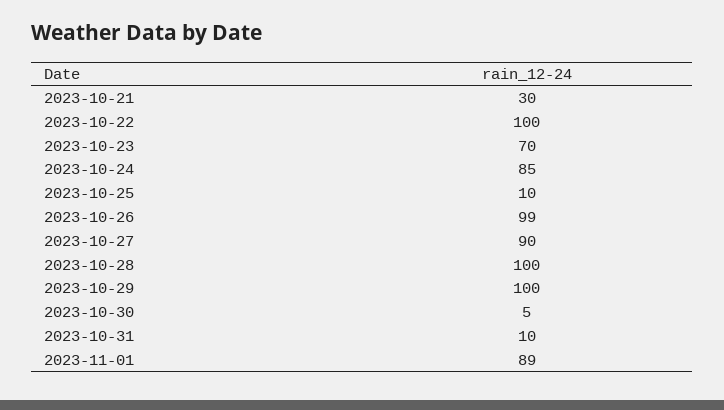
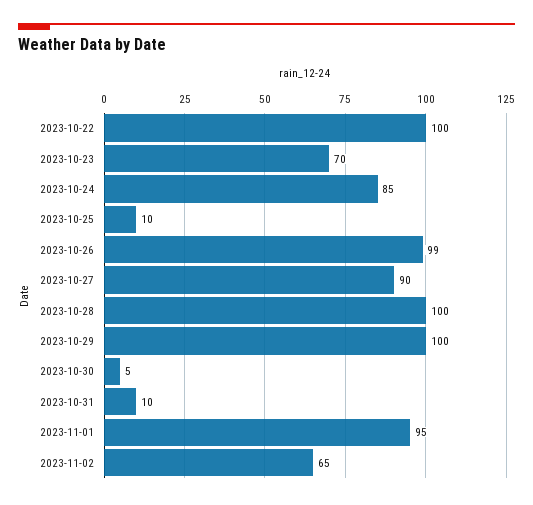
2023-10-21: 30 -> none
2023-11-01: 89 -> 95
2023-11-02: none -> 65

